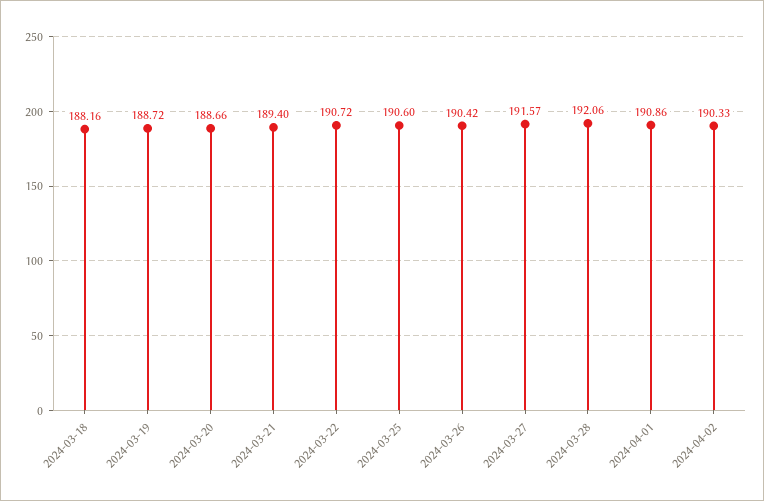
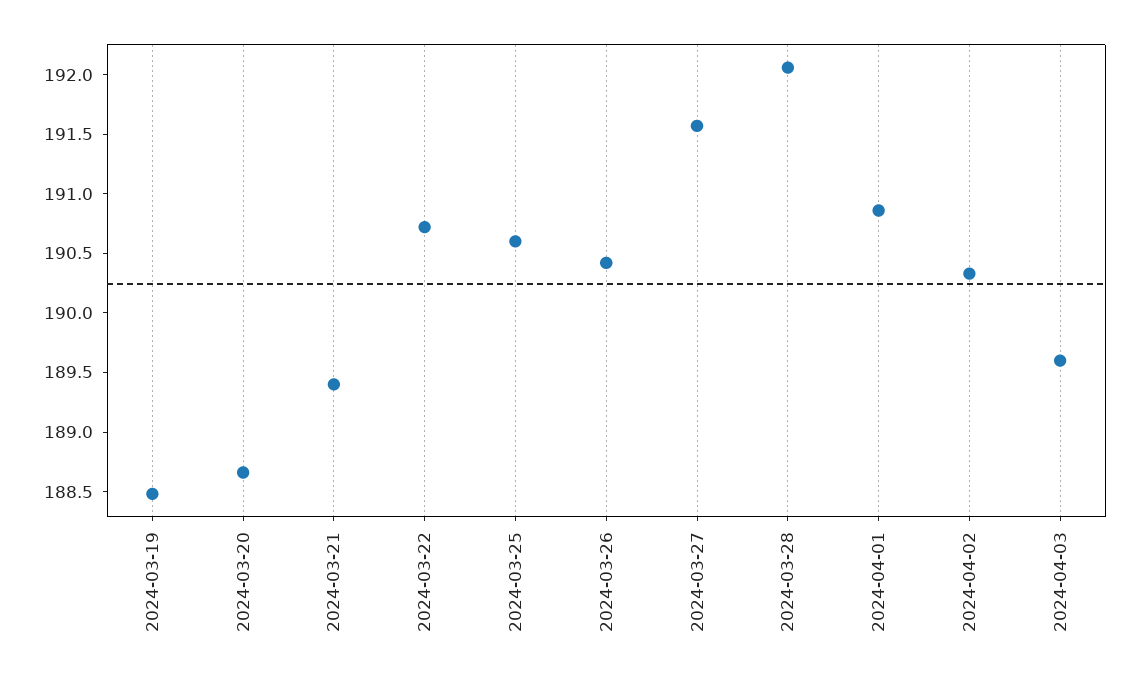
2024-03-18: 188.16 -> none
2024-03-19: 188.72 -> 188.5
2024-04-03: none -> 189.6

